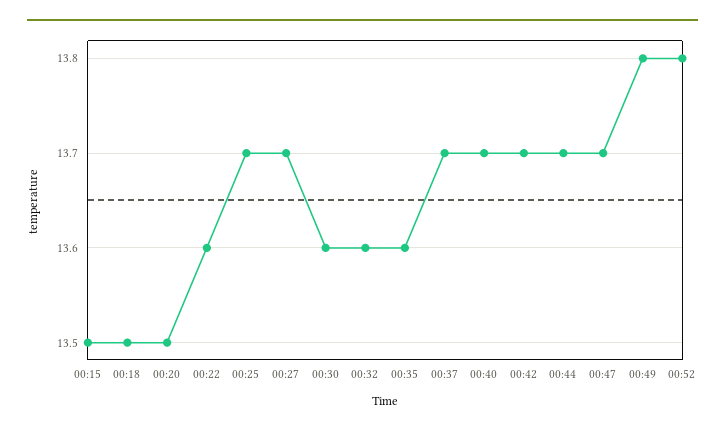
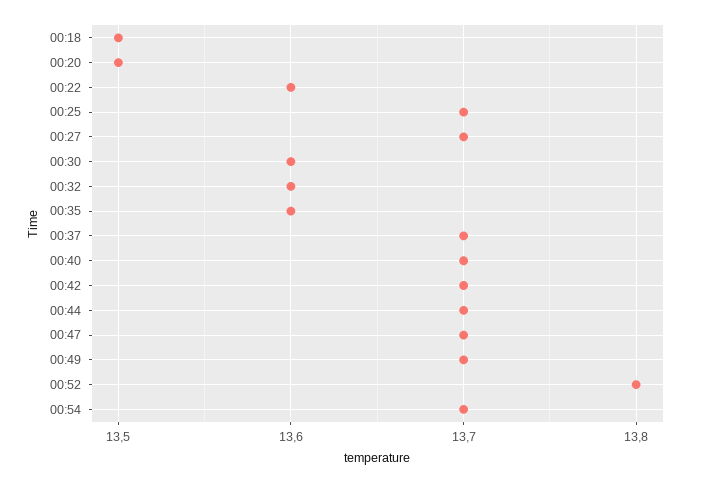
00:15: 13.5 -> none
00:49: 13.8 -> 13.7
00:54: none -> 13.7

